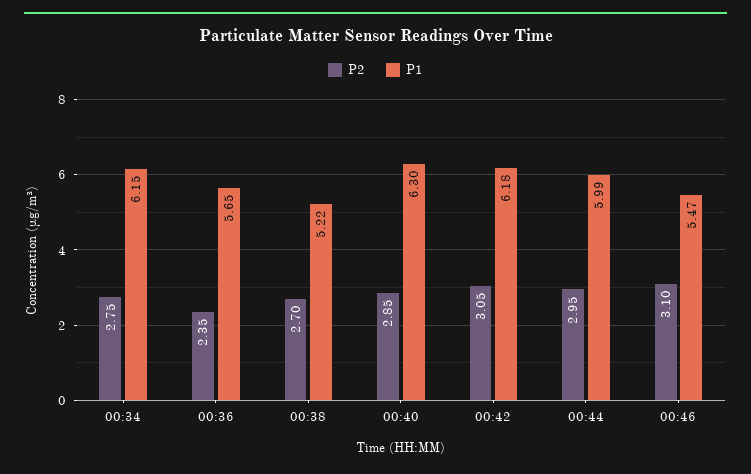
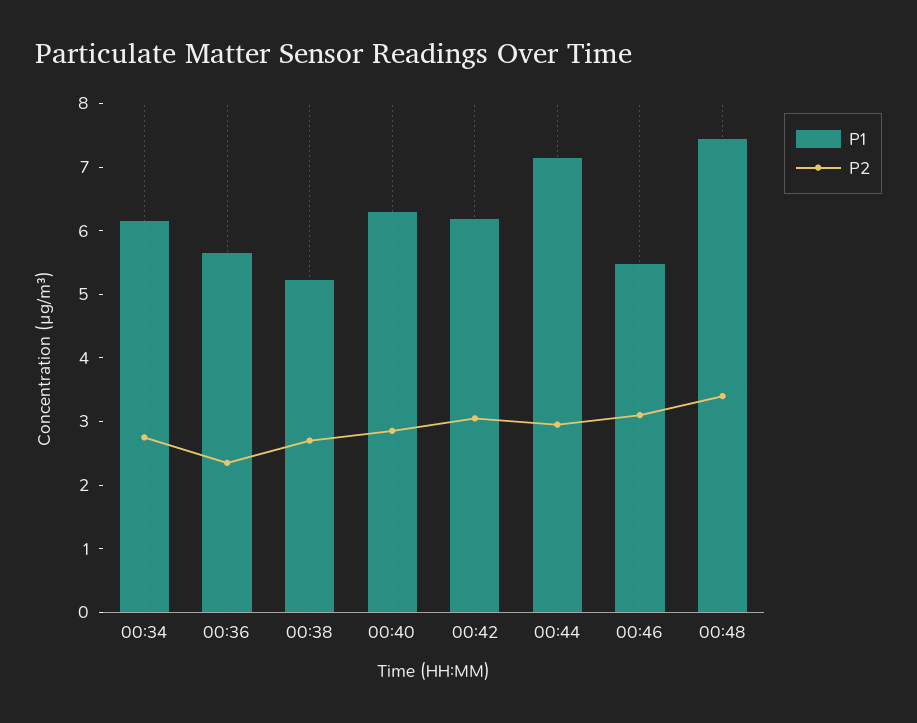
P1, 00:44: 5.99 -> 7.2
P1, 00:48: none -> 7.4
P2, 00:48: none -> 3.4

